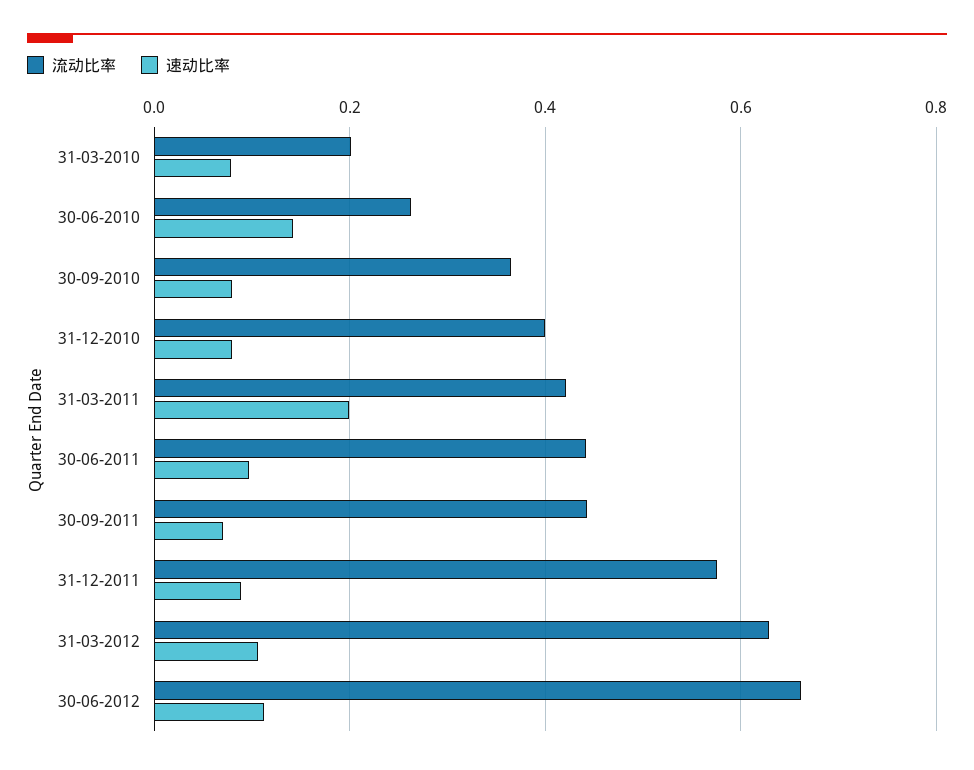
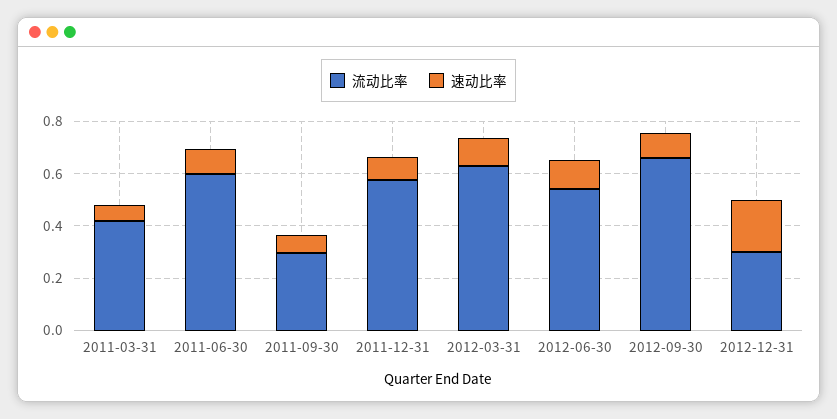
流动比率, 31-03-2010: 0.2 -> none
速动比率, 31-03-2010: 0.08 -> none
流动比率, 30-06-2010: 0.26 -> none
速动比率, 30-06-2010: 0.14 -> none
流动比率, 30-09-2010: 0.36 -> none
速动比率, 30-09-2010: 0.08 -> none
流动比率, 31-12-2010: 0.4 -> none
速动比率, 31-12-2010: 0.08 -> none
速动比率, 31-03-2011: 0.2 -> 0.05
流动比率, 30-06-2011: 0.44 -> 0.6
流动比率, 30-09-2011: 0.44 -> 0.3
流动比率, 30-06-2012: 0.66 -> 0.55
流动比率, 2012-09-30: none -> 0.65
速动比率, 2012-09-30: none -> 0.1
流动比率, 2012-12-31: none -> 0.3
速动比率, 2012-12-31: none -> 0.2

